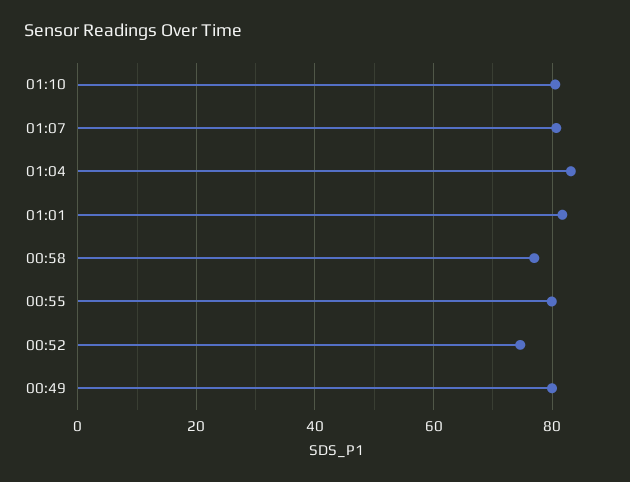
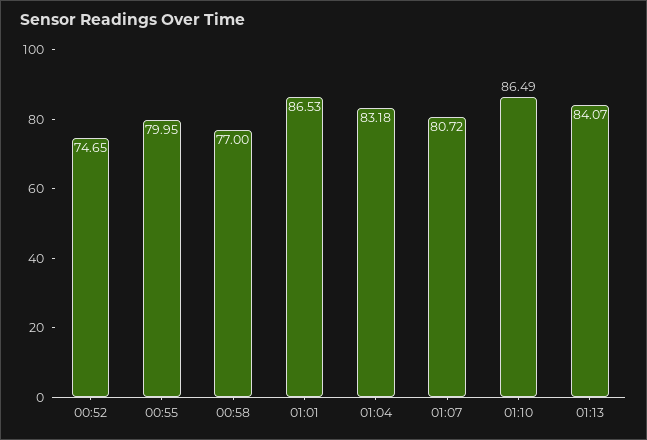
01:10: 80 -> 86.49
01:01: 82 -> 86.53
00:49: 80 -> none
01:13: none -> 84.07

